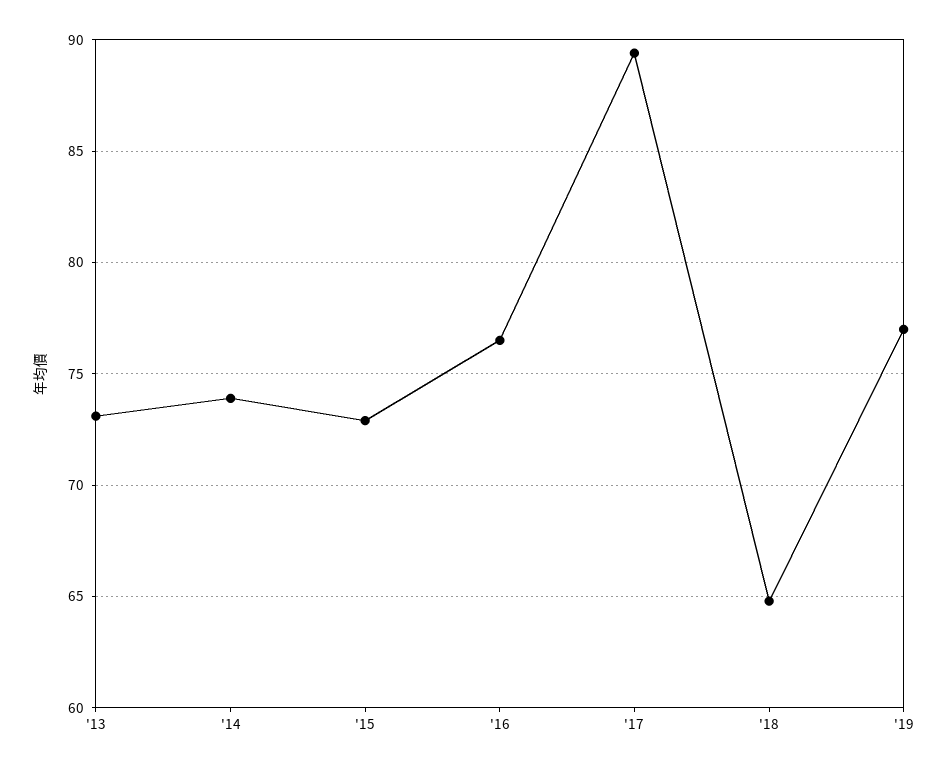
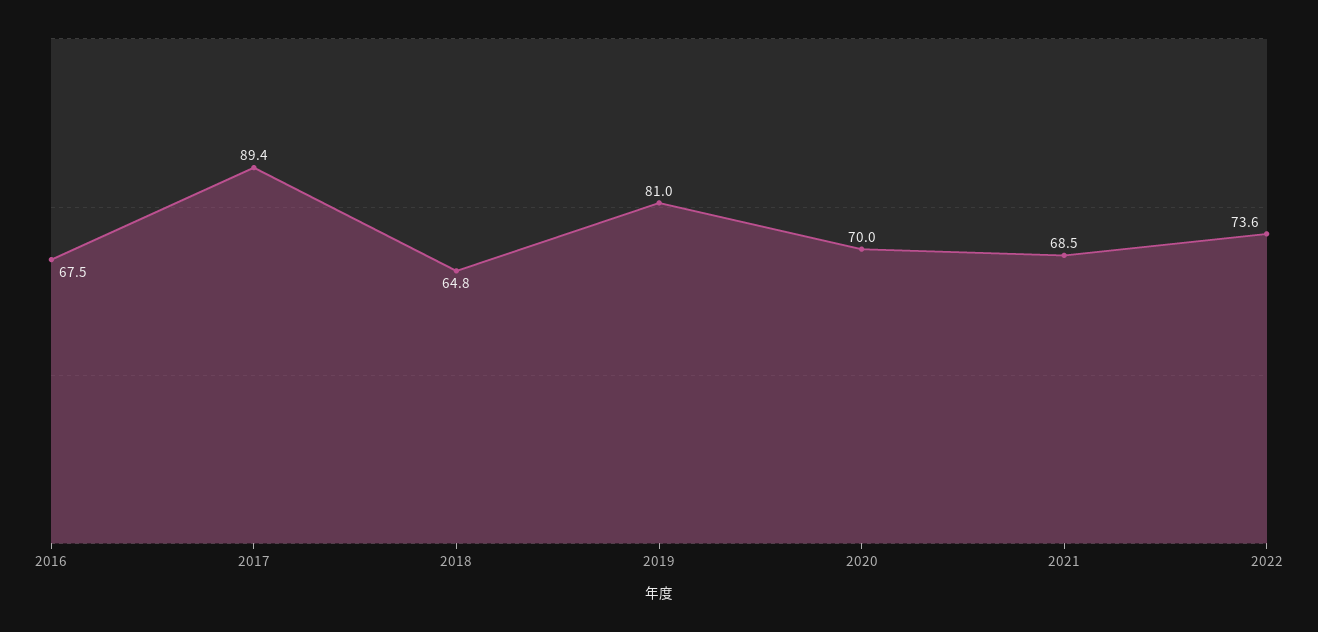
'13: 73 -> none
'14: 74 -> none
'15: 73 -> none
'16: 76.5 -> 67.5
'19: 77 -> 81
2020: none -> 70
2021: none -> 68.5
2022: none -> 73.6

